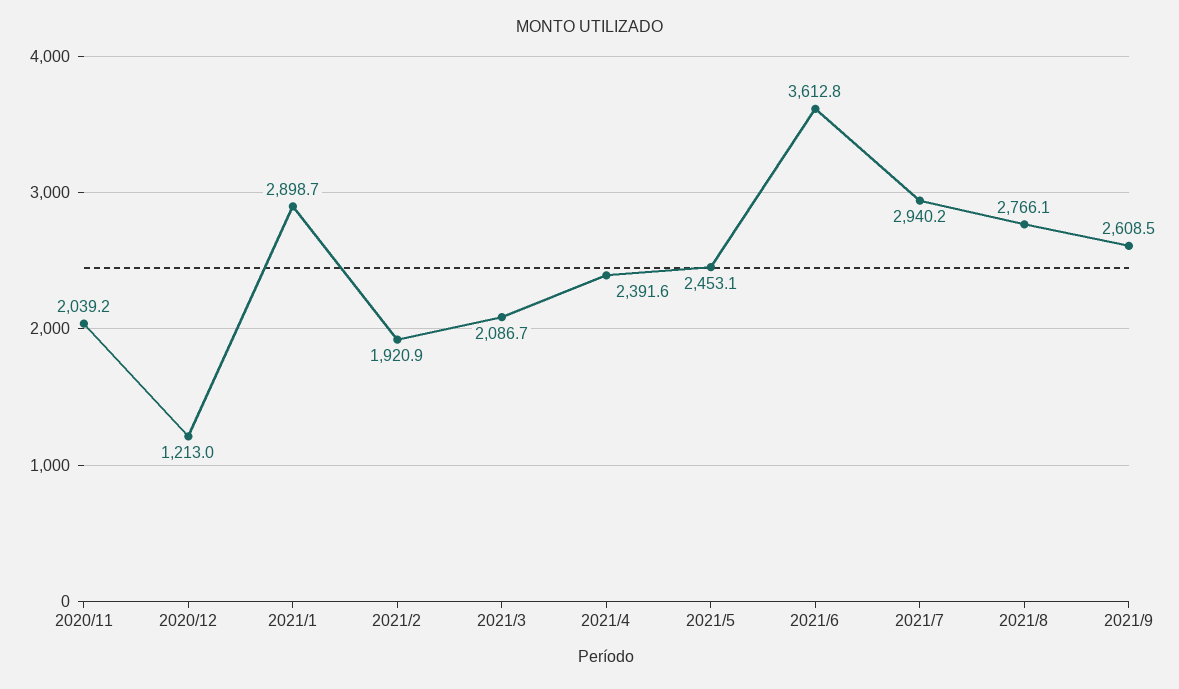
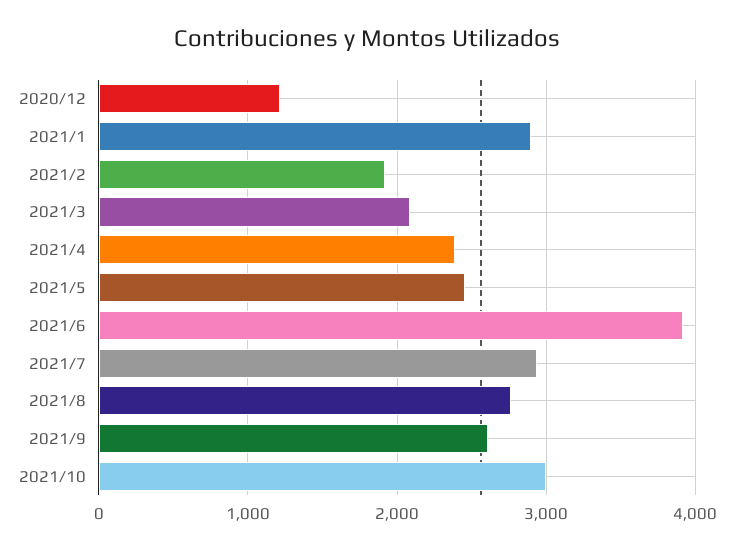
2020/11: 2039.2 -> none
2021/6: 3612.8 -> 3900
2021/10: none -> 3000

